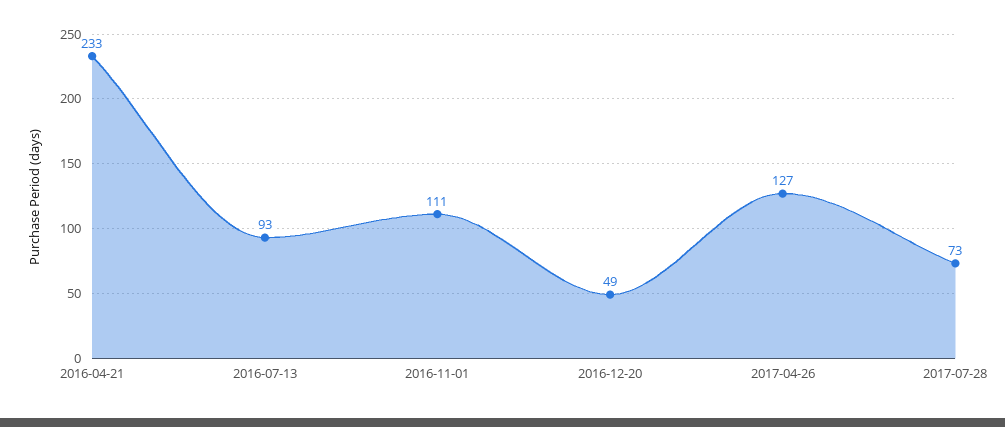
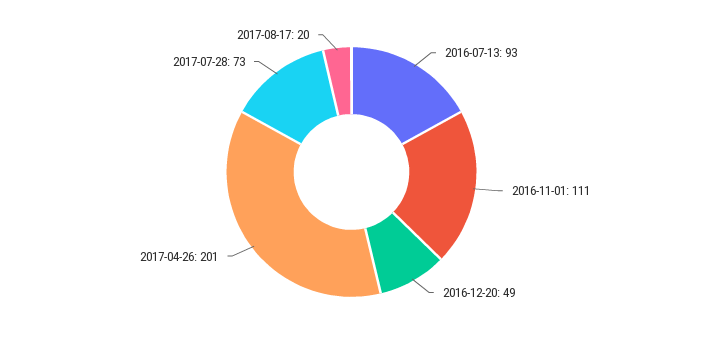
2016-04-21: 233 -> none
2017-04-26: 127 -> 201
2017-08-17: none -> 20

